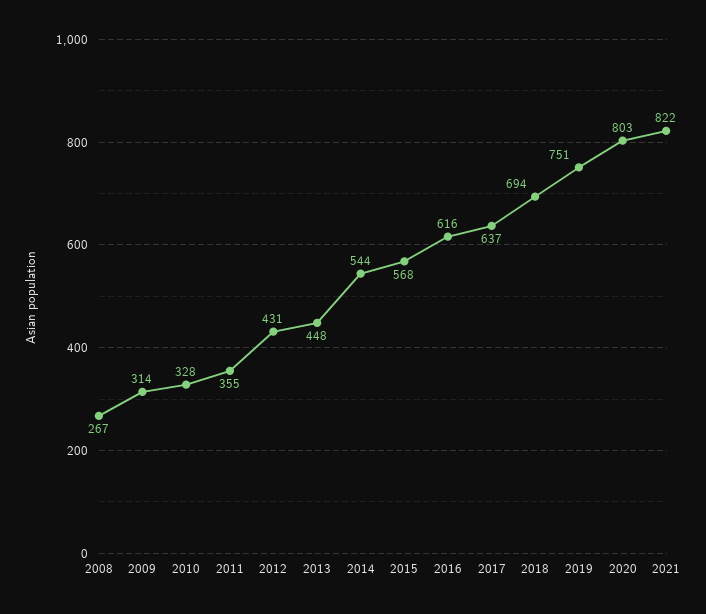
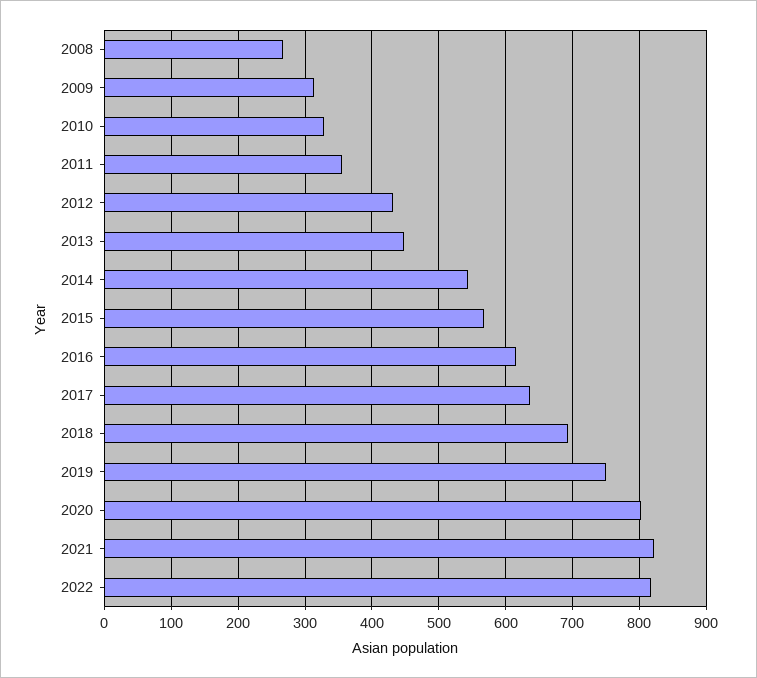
2022: none -> 820

